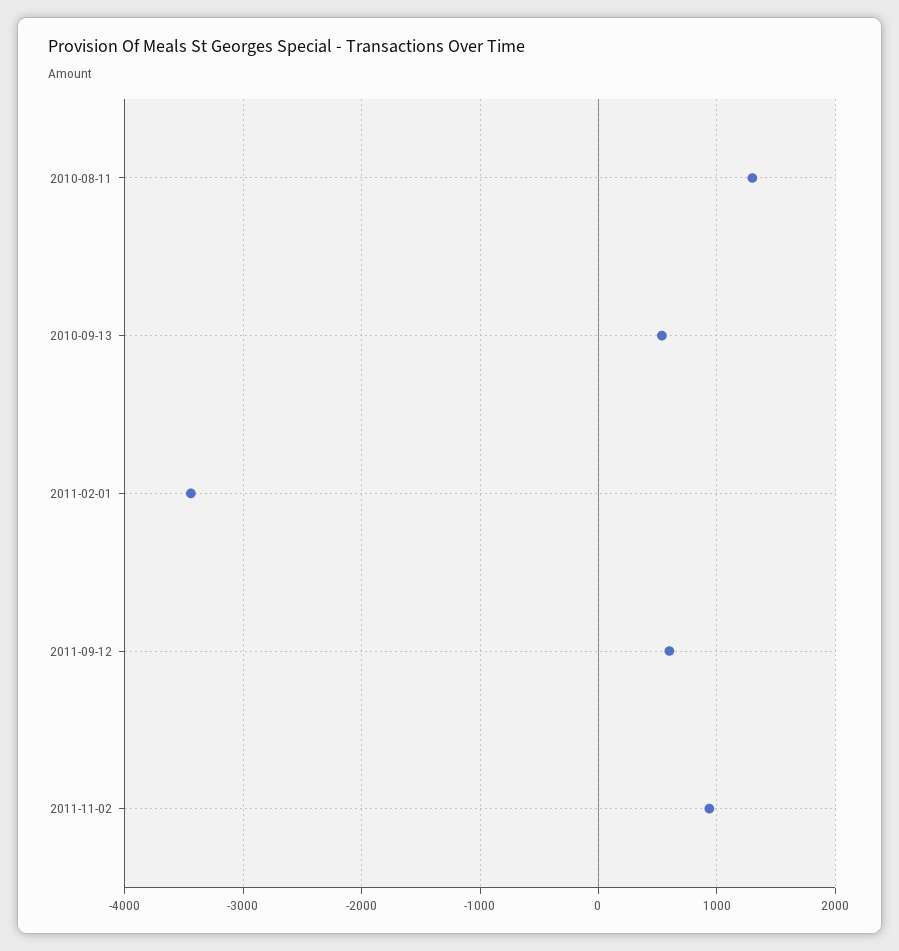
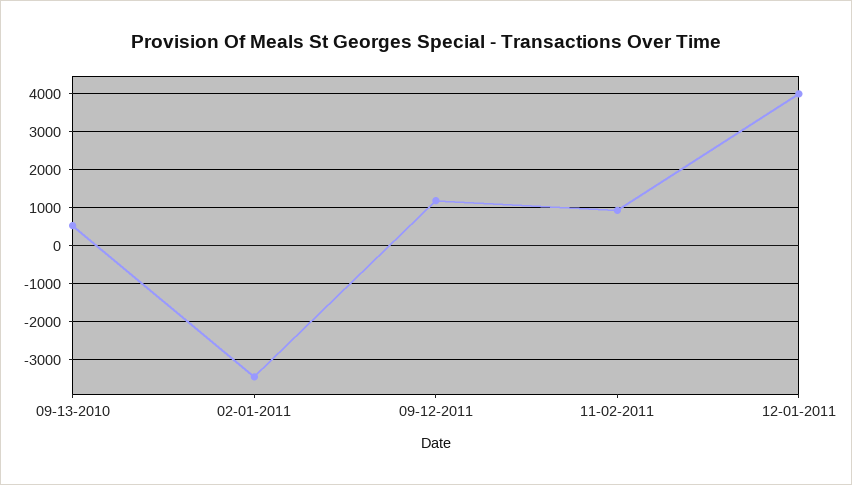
2010-08-11: 1300 -> none
2011-09-12: 600 -> 1200
12-01-2011: none -> 4000

